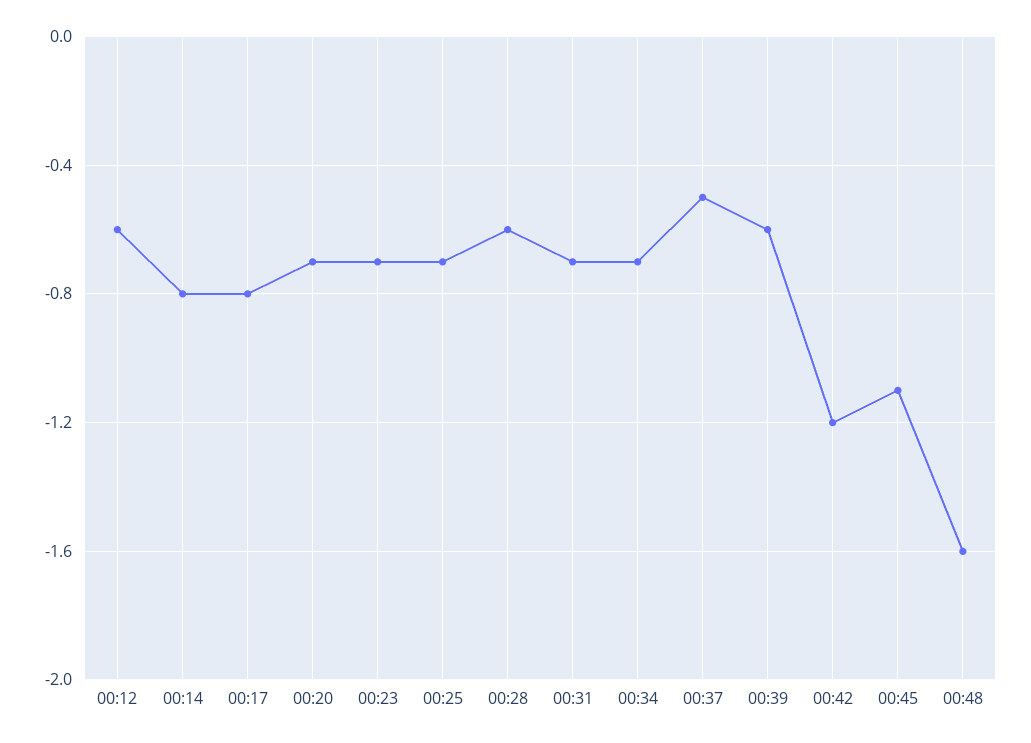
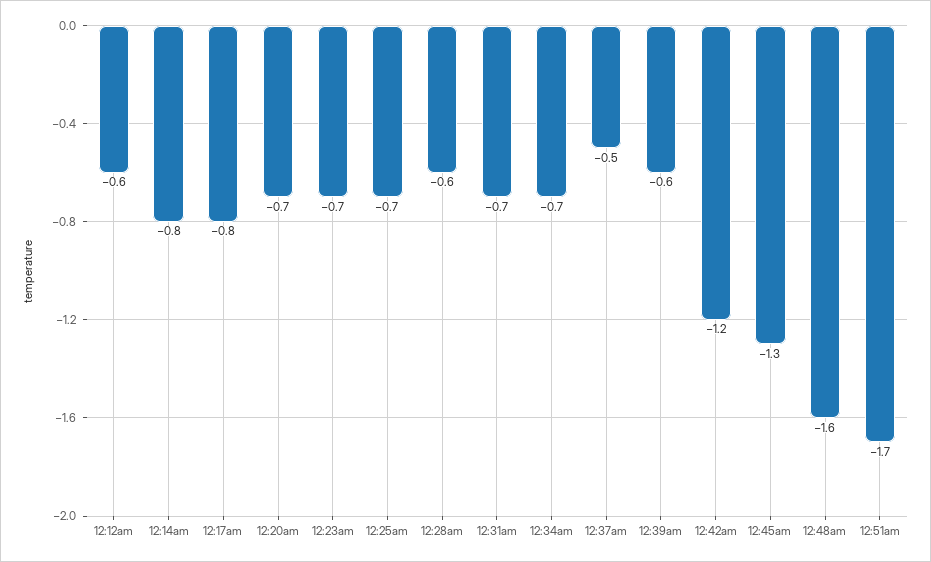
00:45: -1.1 -> -1.3
12:51am: none -> -1.7

